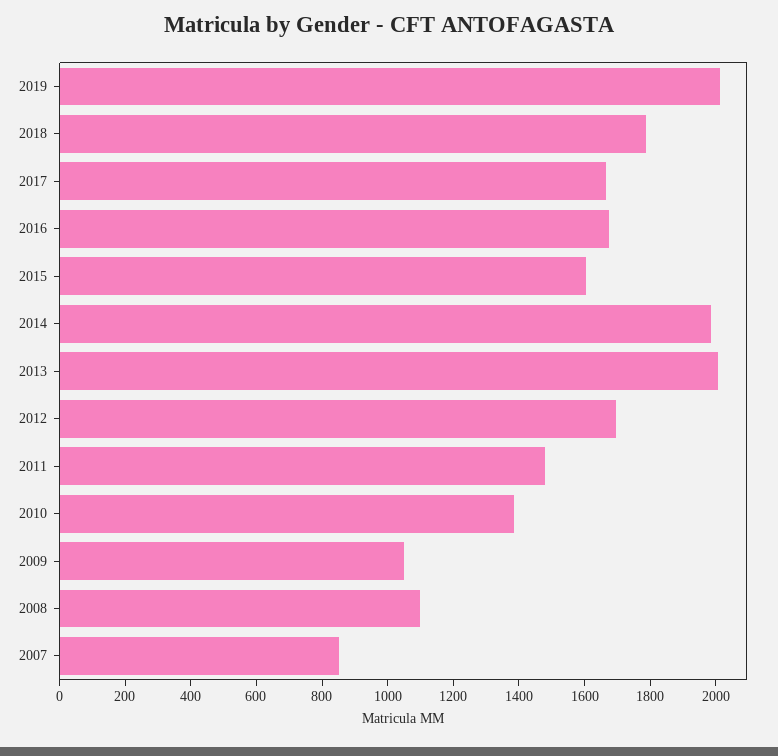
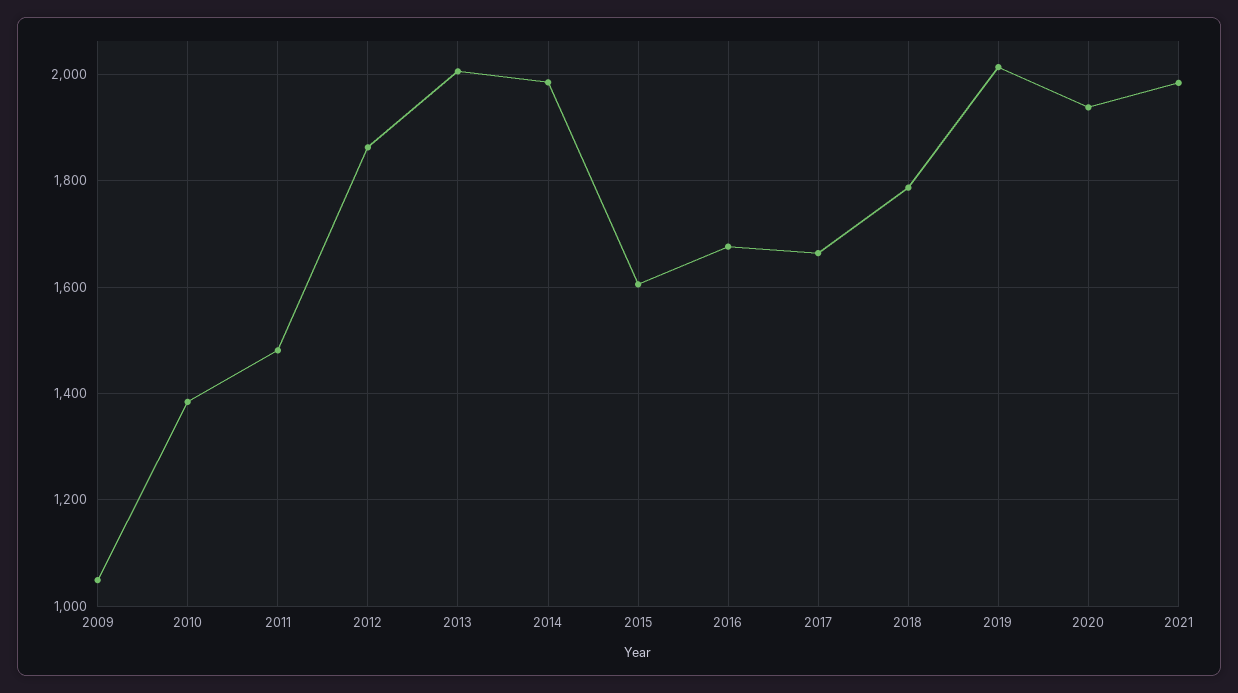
2012: 1700 -> 1860
2008: 1100 -> none
2007: 850 -> none
2020: none -> 1940
2021: none -> 1980

